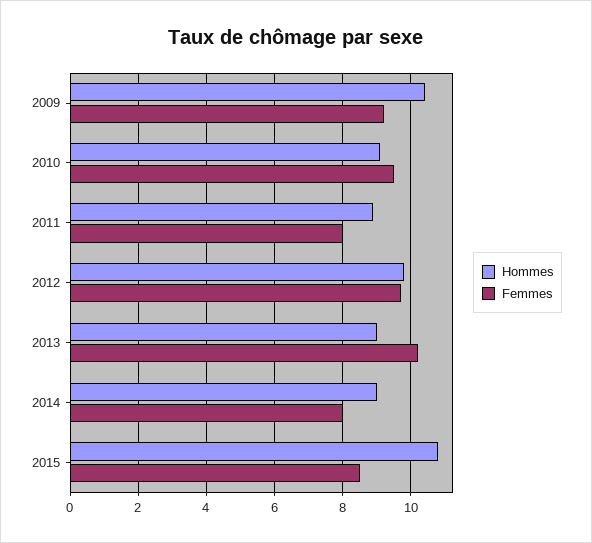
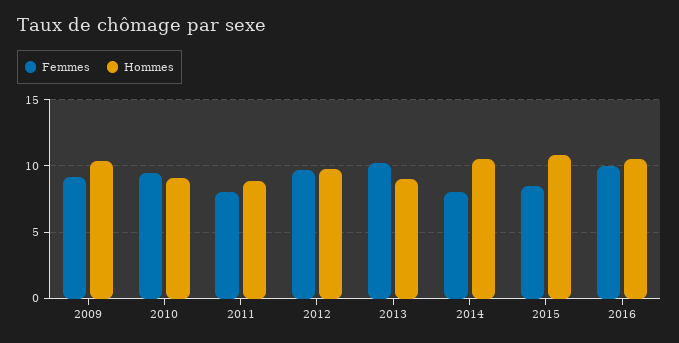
Hommes, 2014: 9 -> 10.5
Femmes, 2016: none -> 10
Hommes, 2016: none -> 10.5

